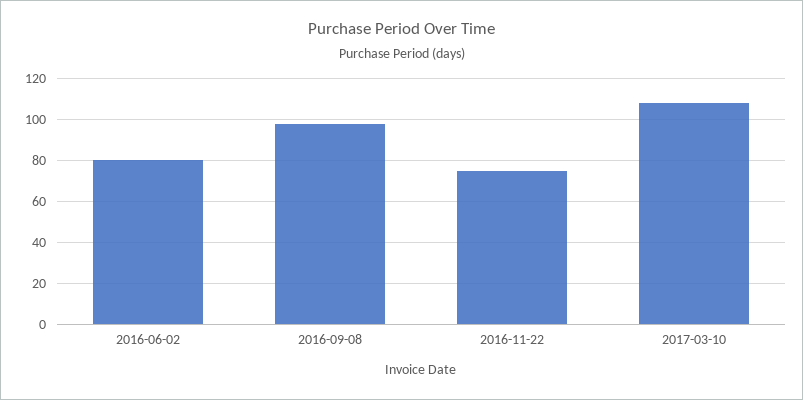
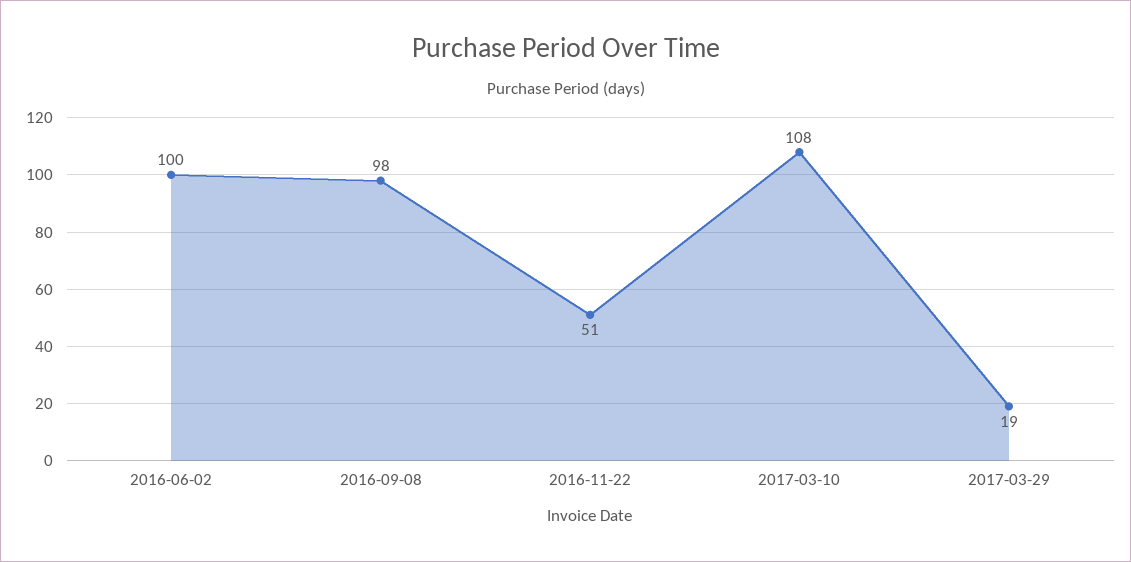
2016-06-02: 80 -> 100
2016-11-22: 75 -> 51
2017-03-29: none -> 19

